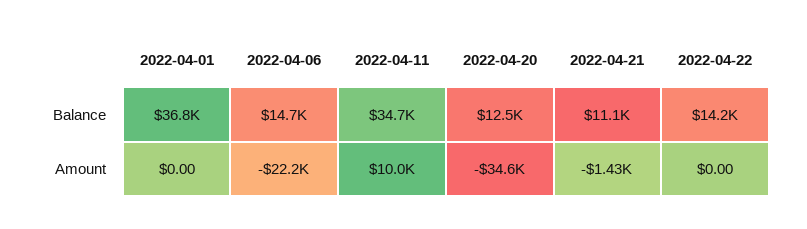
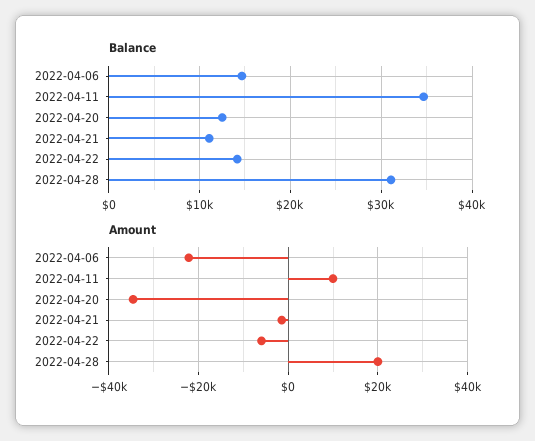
Balance, 2022-04-01: 36800 -> none
Amount, 2022-04-01: 0 -> none
Amount, 2022-04-22: 0 -> -6000
Balance, 2022-04-28: none -> 31000
Amount, 2022-04-28: none -> 20000

